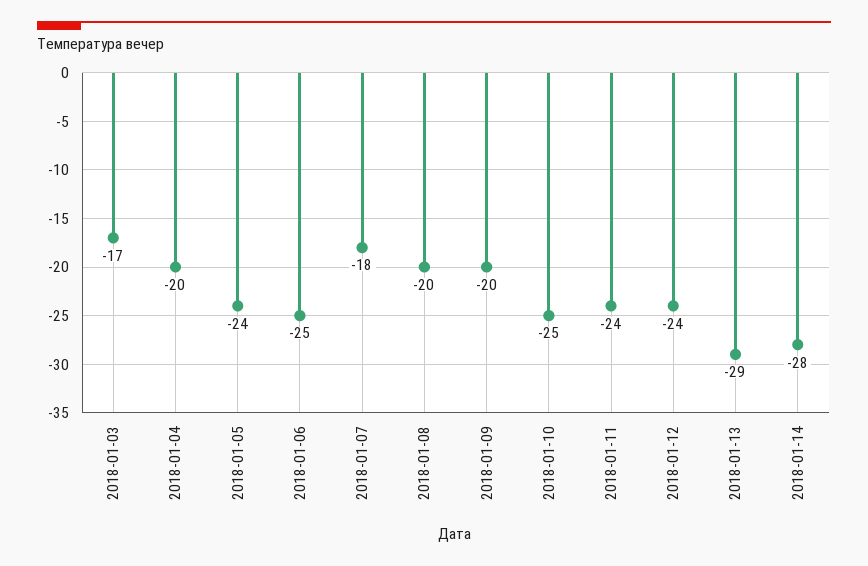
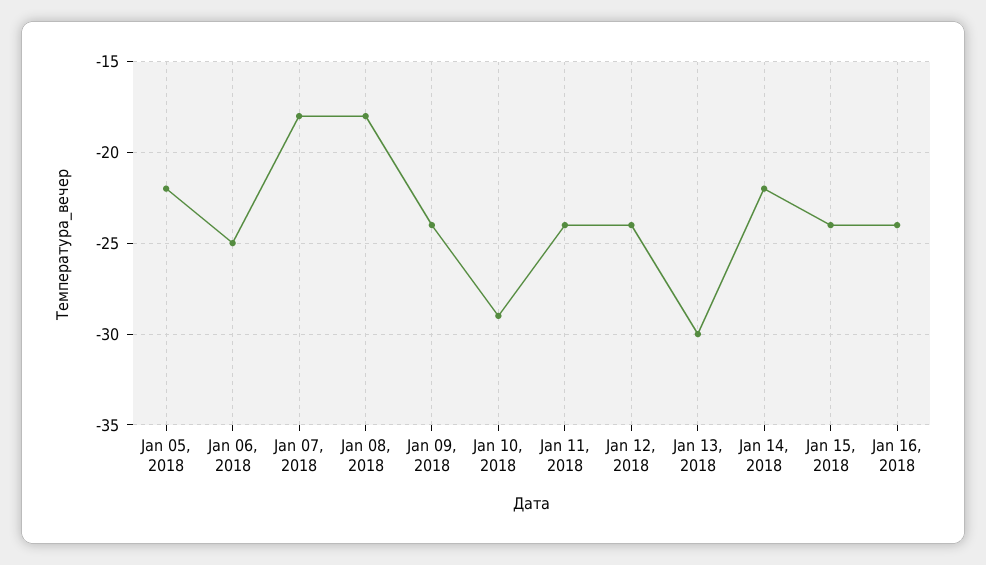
2018-01-03: -17 -> none
2018-01-04: -20 -> none
2018-01-05: -24 -> -22
2018-01-08: -20 -> -18
2018-01-09: -20 -> -24
2018-01-10: -25 -> -29
2018-01-13: -29 -> -30
2018-01-14: -28 -> -22
Jan 15, 2018: none -> -24
Jan 16, 2018: none -> -24

